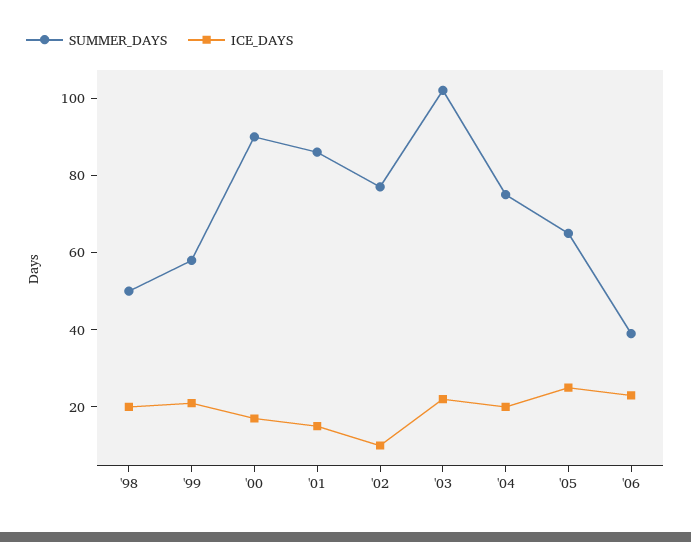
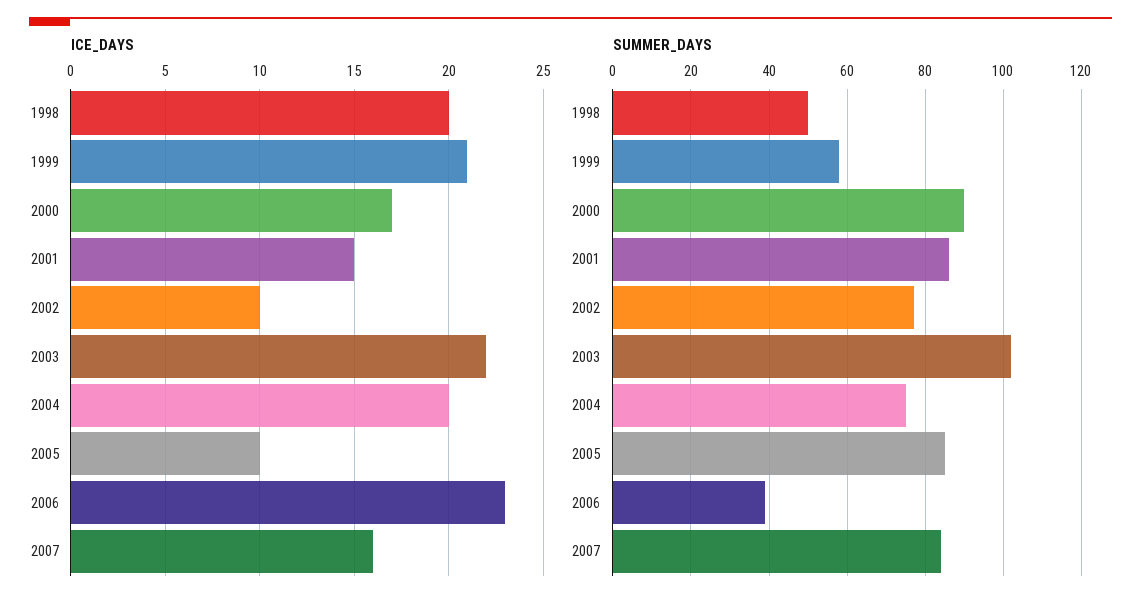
SUMMER_DAYS, '05: 65 -> 85
ICE_DAYS, '05: 25 -> 10
ICE_DAYS, 2007: none -> 16
SUMMER_DAYS, 2007: none -> 85

